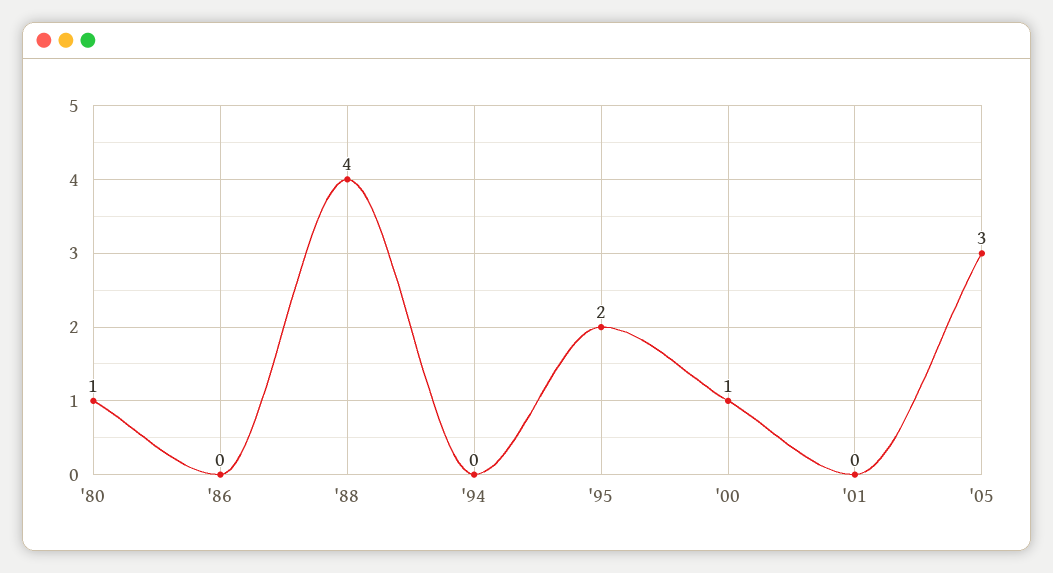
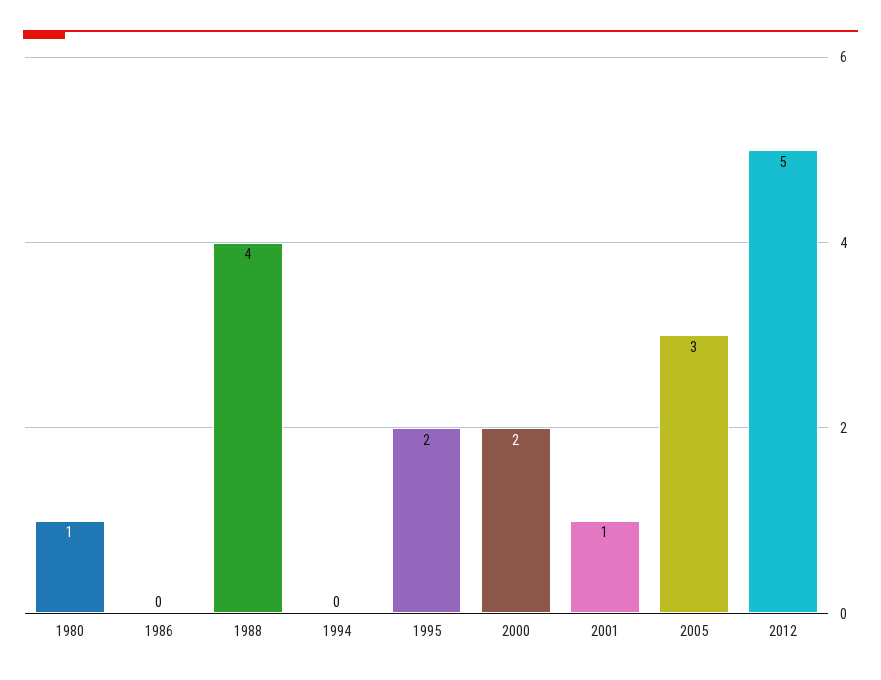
'00: 1 -> 2
'01: 0 -> 1
2012: none -> 5

